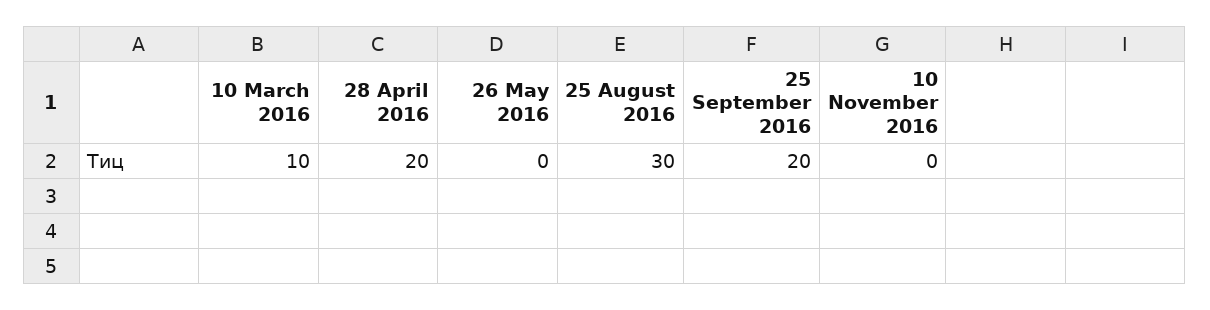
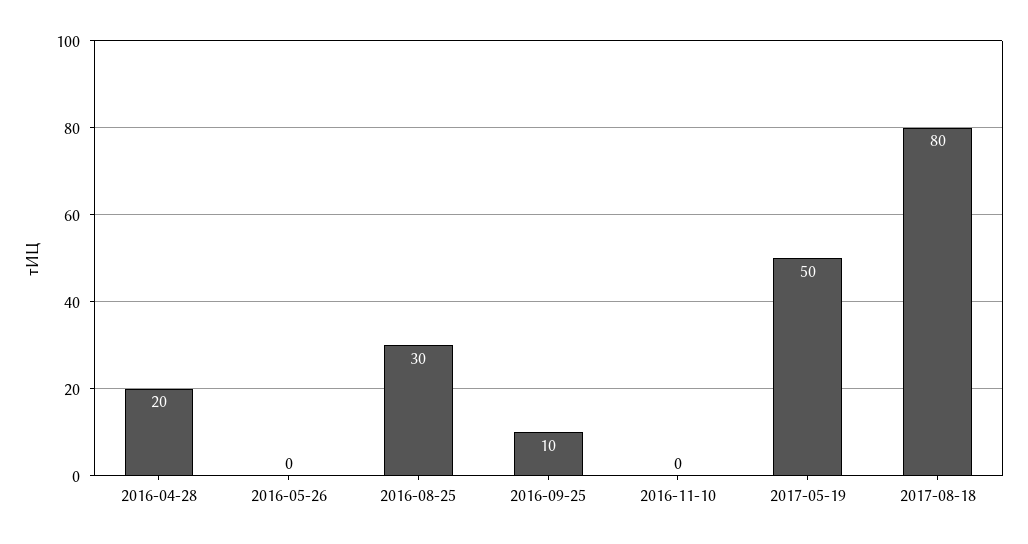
10 March 2016: 10 -> none
25 September 2016: 20 -> 10
2017-05-19: none -> 50
2017-08-18: none -> 80

